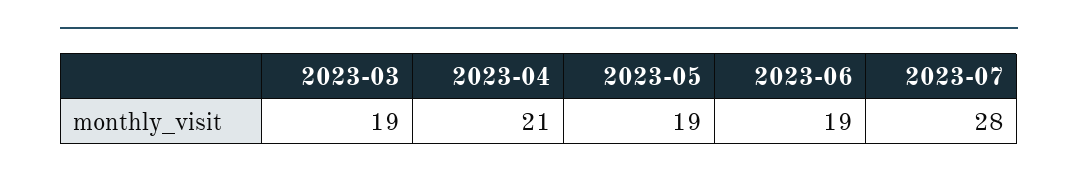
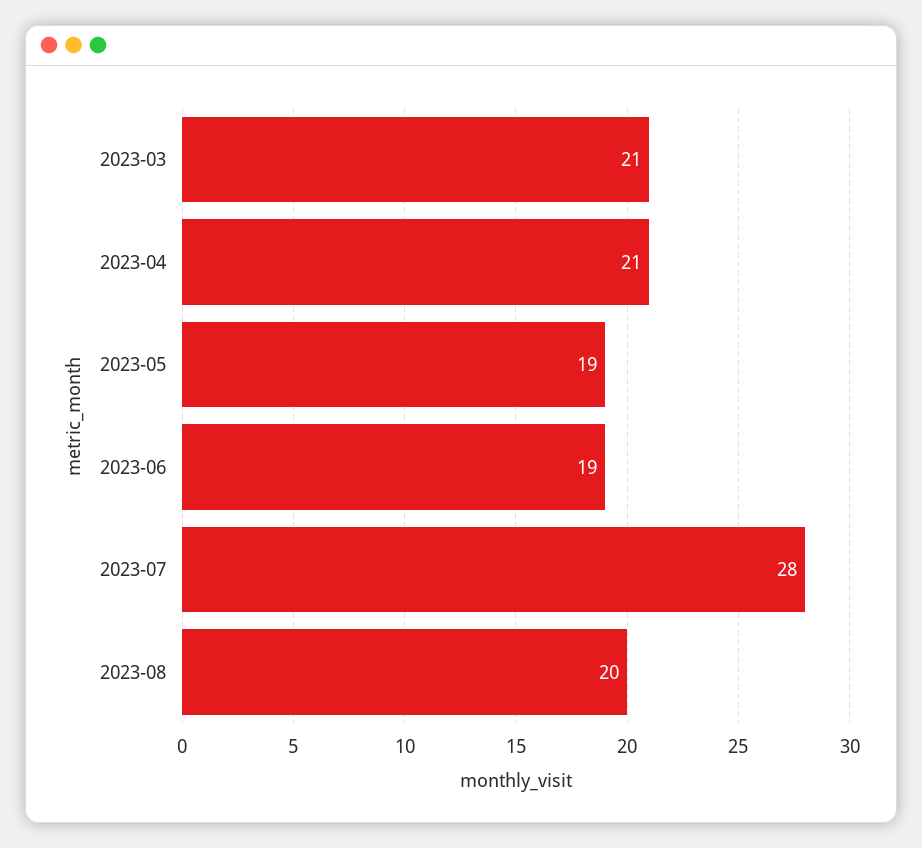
2023-03: 19 -> 21
2023-08: none -> 20

